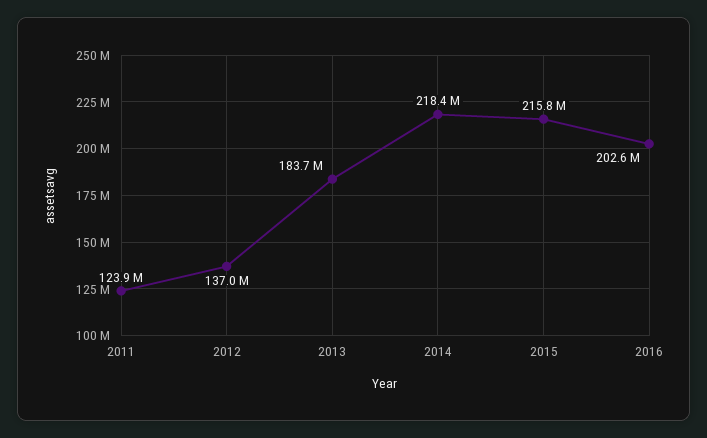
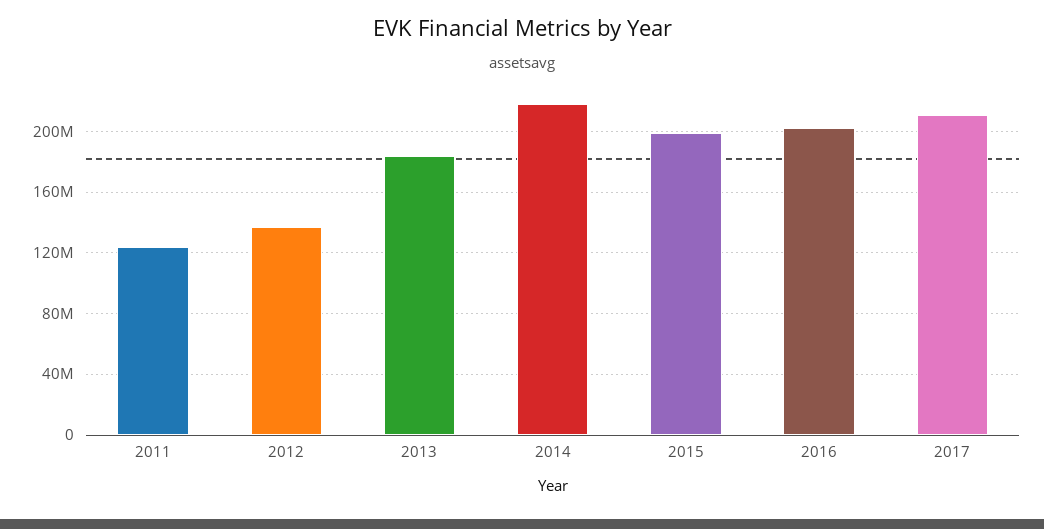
2015: 215800000 -> 200000000
2017: none -> 210000000

